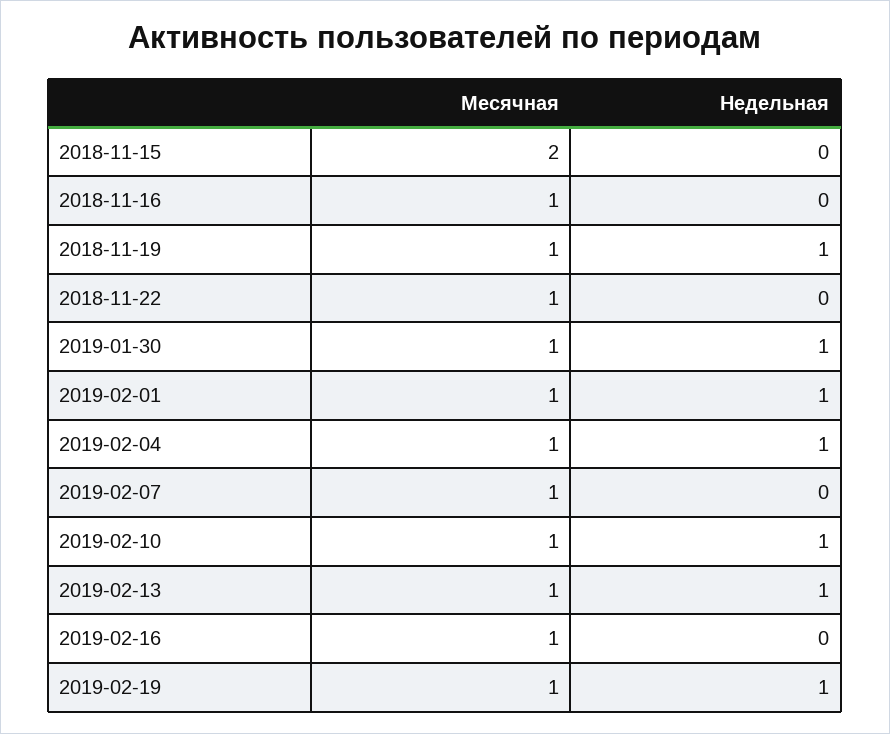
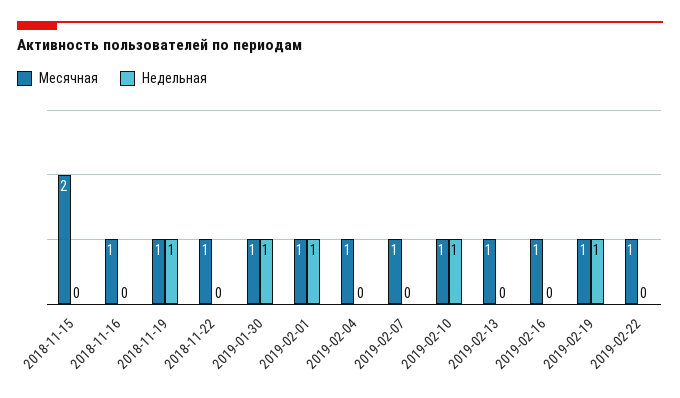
Недельная, 2019-02-04: 1 -> 0
Недельная, 2019-02-13: 1 -> 0
Месячная, 2019-02-22: none -> 1
Недельная, 2019-02-22: none -> 0

